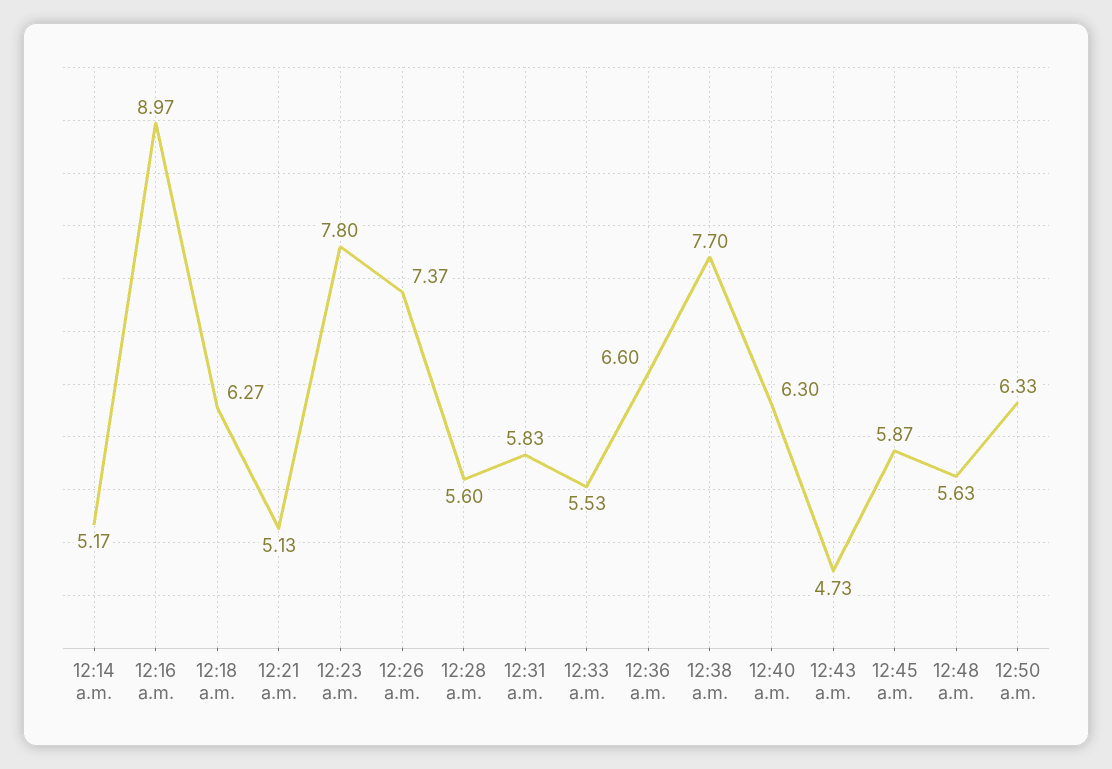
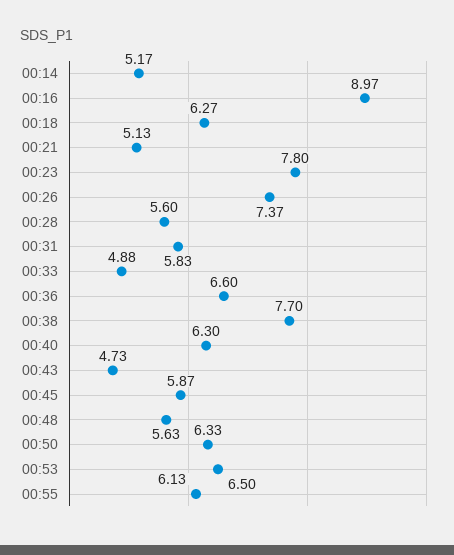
12:33 a.m.: 5.53 -> 4.88
00:53: none -> 6.5
00:55: none -> 6.13

